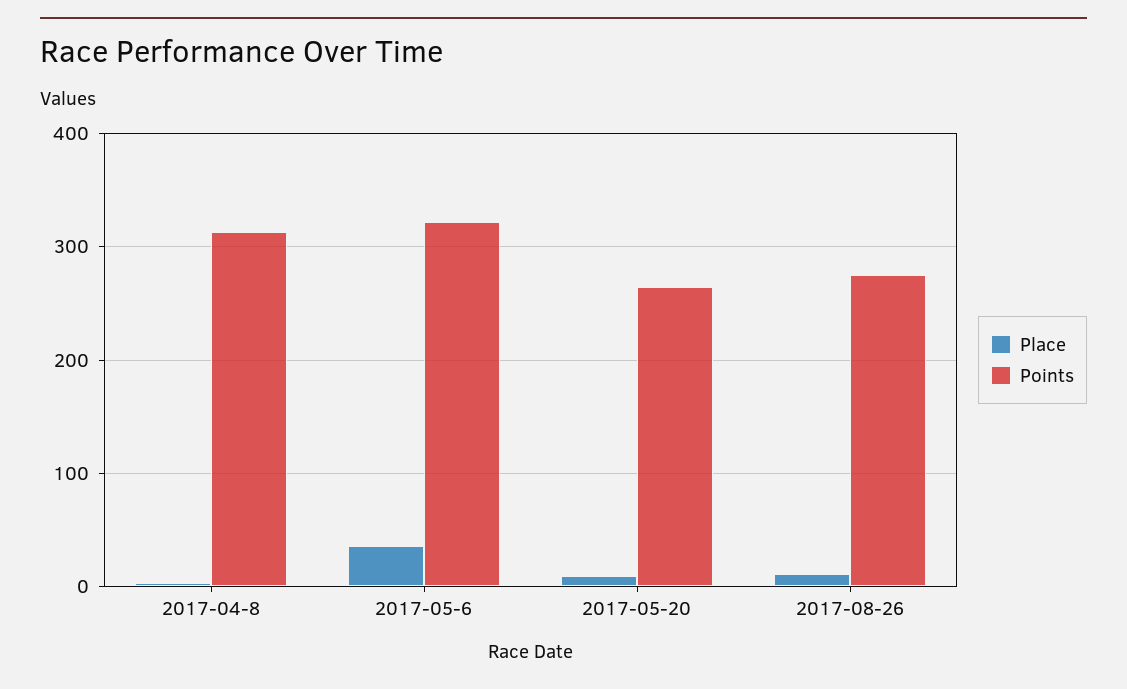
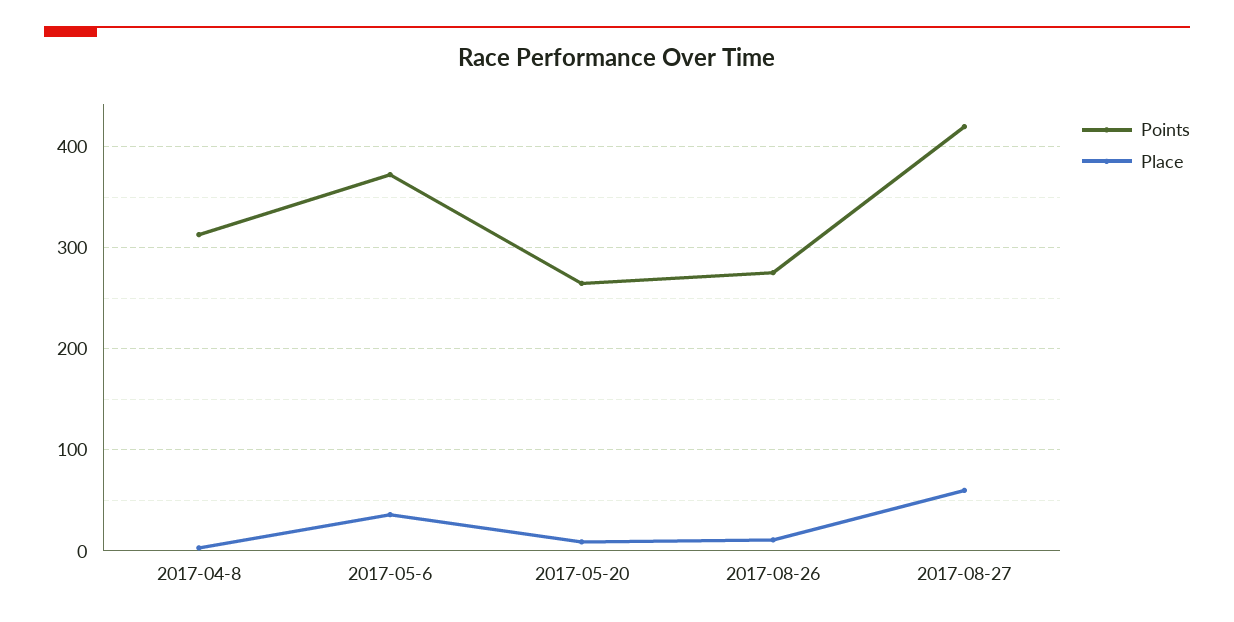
Points, 2017-05-6: 320 -> 370
Points, 2017-08-27: none -> 420
Place, 2017-08-27: none -> 60

